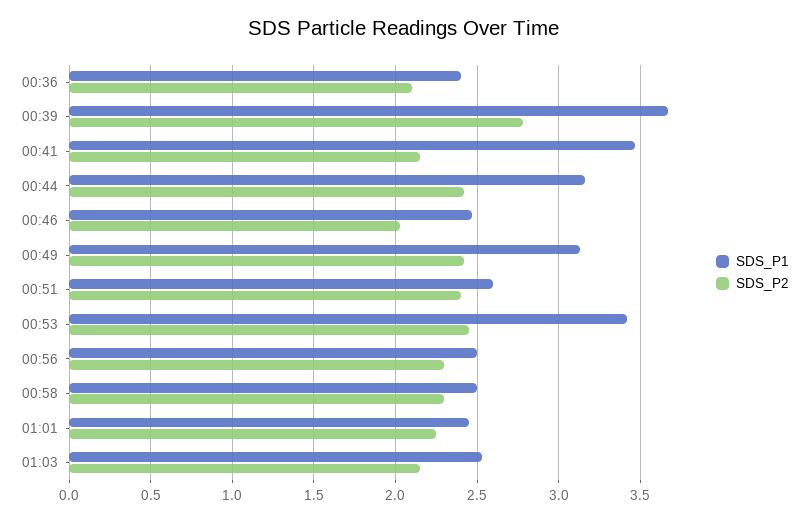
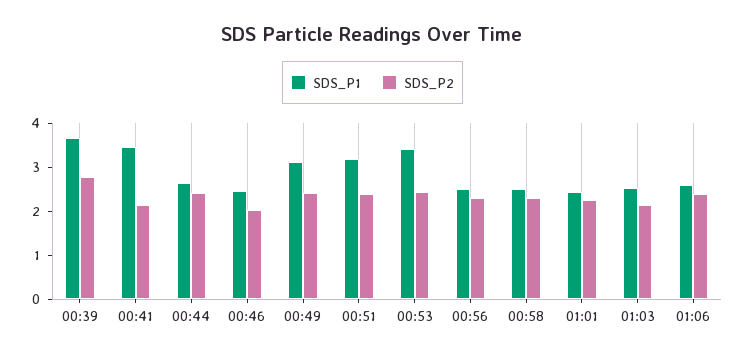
SDS_P1, 00:36: 2.4 -> none
SDS_P2, 00:36: 2.1 -> none
SDS_P1, 00:44: 3.15 -> 2.6
SDS_P1, 00:51: 2.6 -> 3.2
SDS_P1, 01:06: none -> 2.6
SDS_P2, 01:06: none -> 2.4

